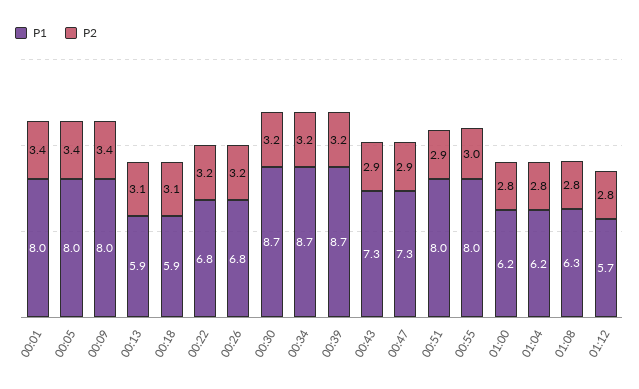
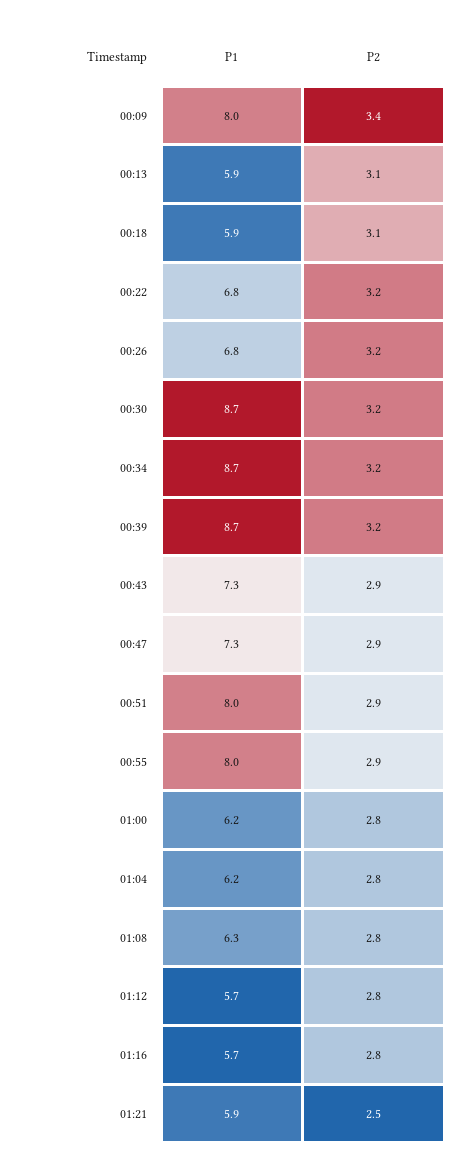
P1, 00:01: 8 -> none
P2, 00:01: 3.4 -> none
P1, 00:05: 8 -> none
P2, 00:05: 3.4 -> none
P2, 00:55: 3 -> 2.9
P1, 01:16: none -> 5.7
P2, 01:16: none -> 2.8
P1, 01:21: none -> 5.9
P2, 01:21: none -> 2.5

